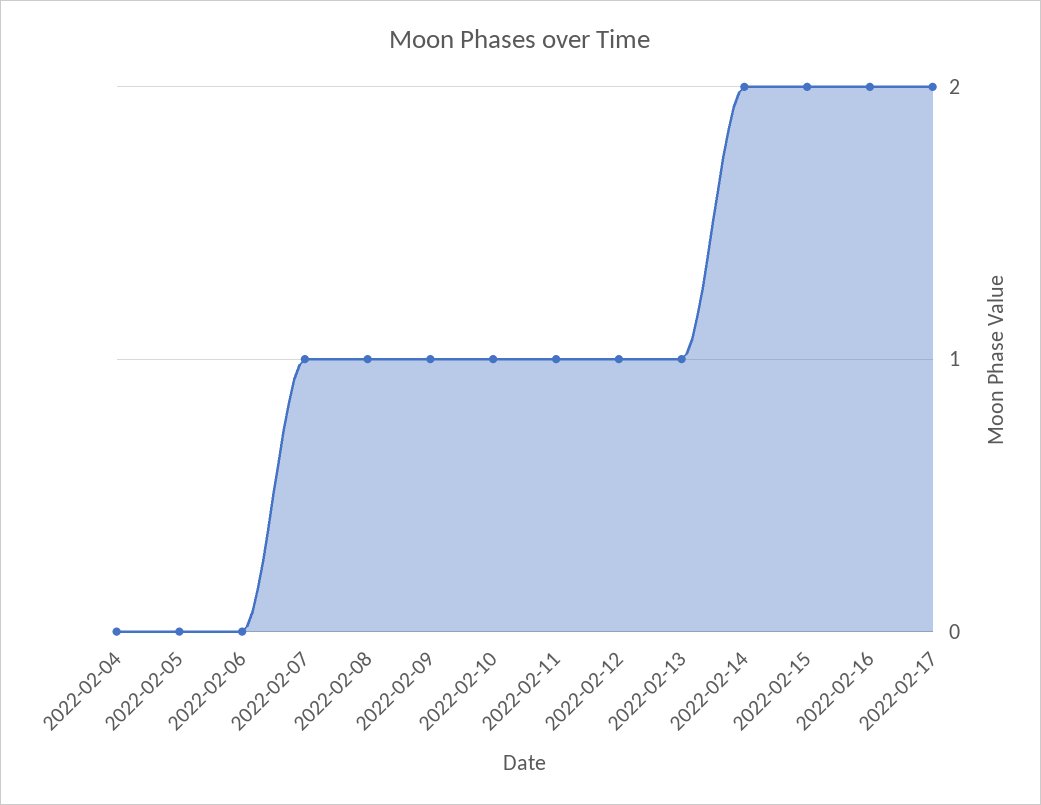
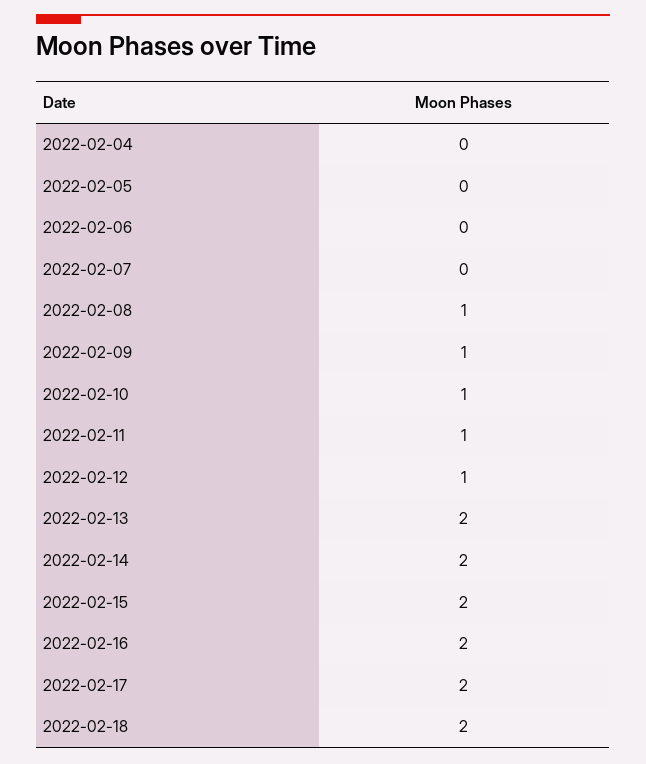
2022-02-07: 1 -> 0
2022-02-13: 1 -> 2
2022-02-18: none -> 2

